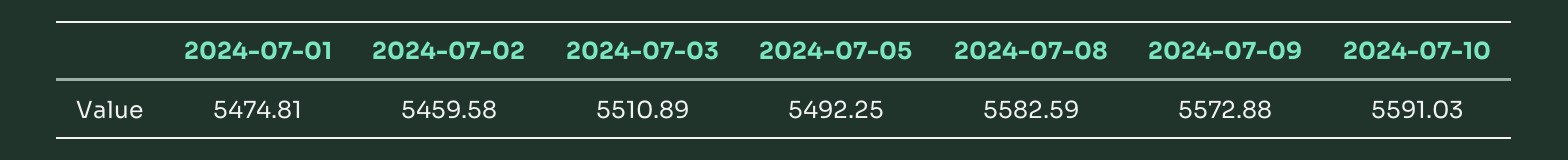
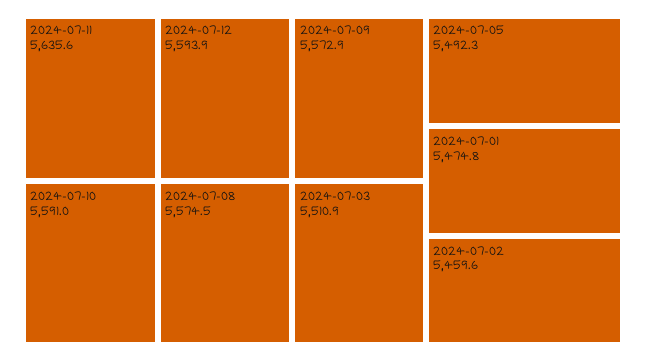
2024-07-08: 5582.59 -> 5574.5
2024-07-11: none -> 5635.6
2024-07-12: none -> 5593.9

